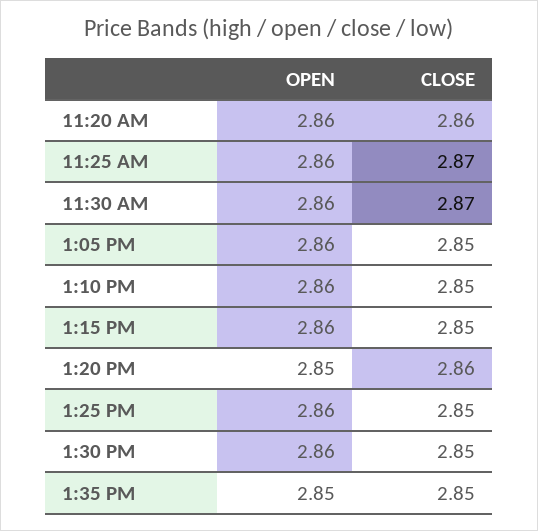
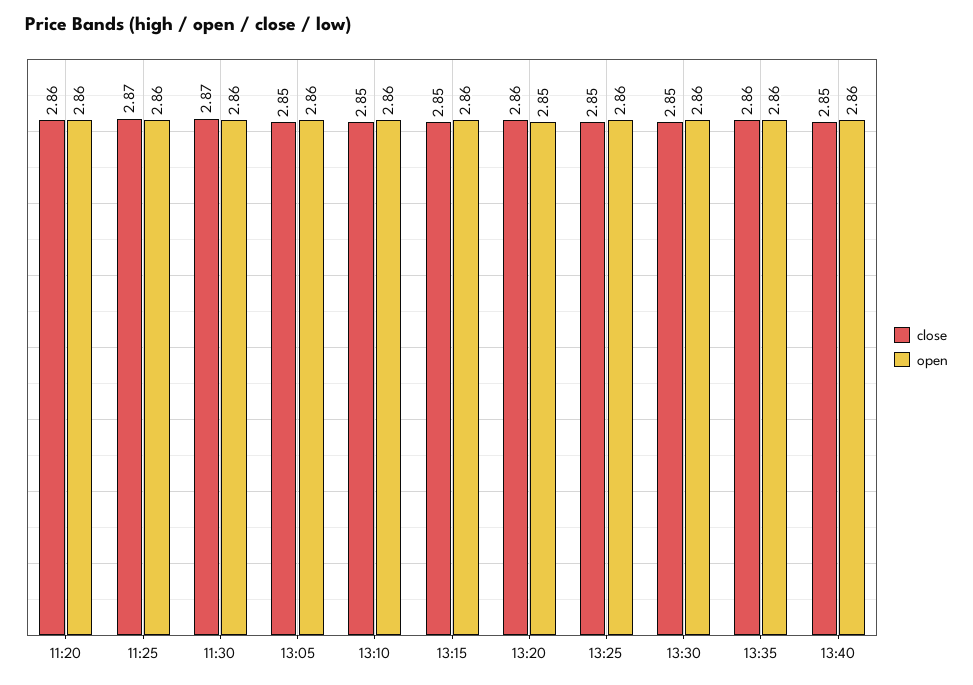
OPEN, 1:35 PM: 2.85 -> 2.86
CLOSE, 1:35 PM: 2.85 -> 2.86
CLOSE, 13:40: none -> 2.85
OPEN, 13:40: none -> 2.86

